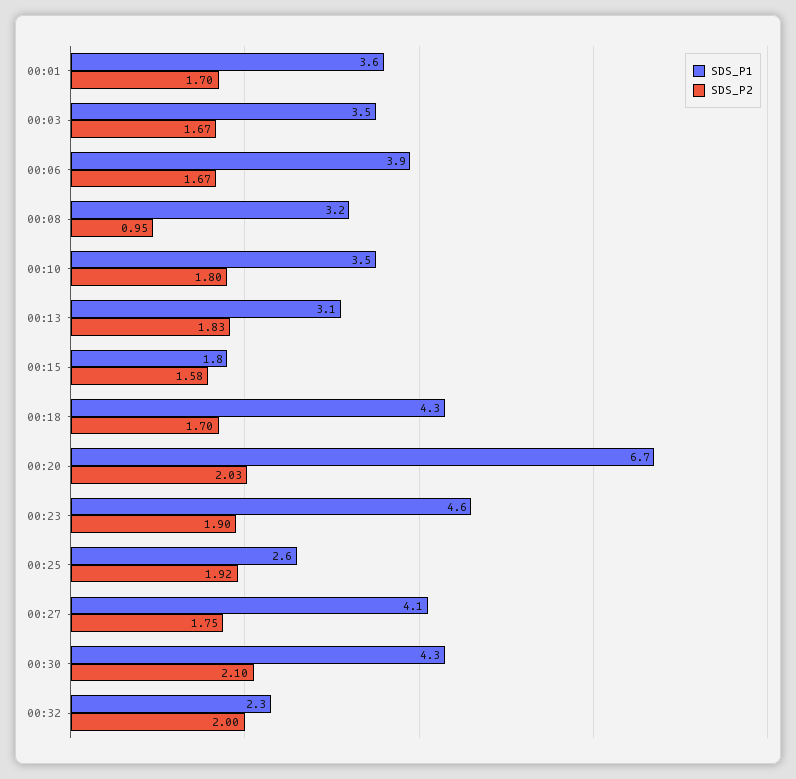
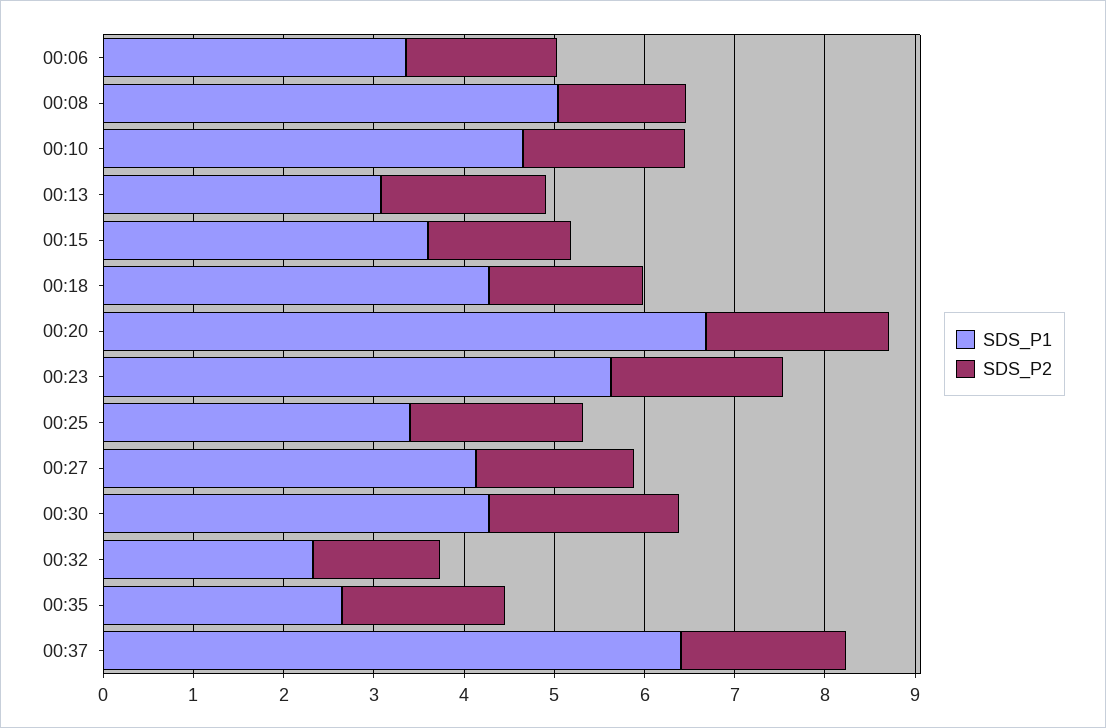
SDS_P1, 00:01: 3.6 -> none
SDS_P2, 00:01: 1.7 -> none
SDS_P1, 00:03: 3.5 -> none
SDS_P2, 00:03: 1.67 -> none
SDS_P1, 00:06: 3.9 -> 3.4
SDS_P1, 00:08: 3.2 -> 5
SDS_P2, 00:08: 0.95 -> 1.4
SDS_P1, 00:10: 3.5 -> 4.6
SDS_P1, 00:15: 1.8 -> 3.6
SDS_P1, 00:23: 4.6 -> 5.6
SDS_P1, 00:25: 2.6 -> 3.4
SDS_P2, 00:32: 2 -> 1.4
SDS_P1, 00:35: none -> 2.6
SDS_P2, 00:35: none -> 1.8
SDS_P1, 00:37: none -> 6.4
SDS_P2, 00:37: none -> 1.8

